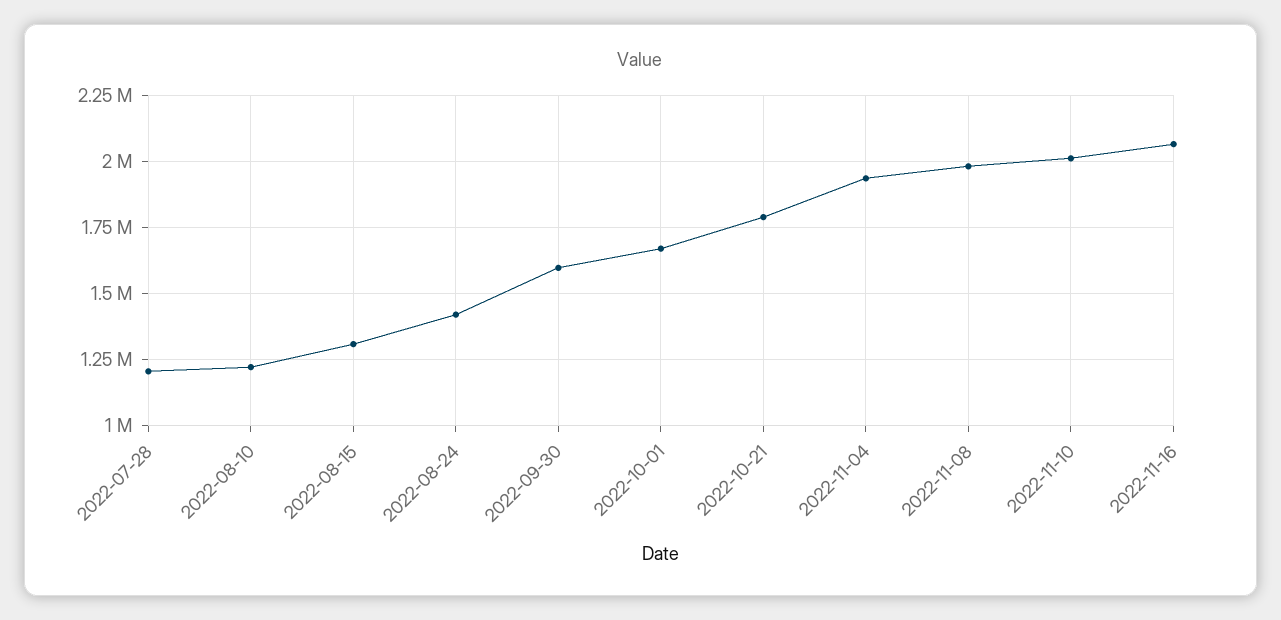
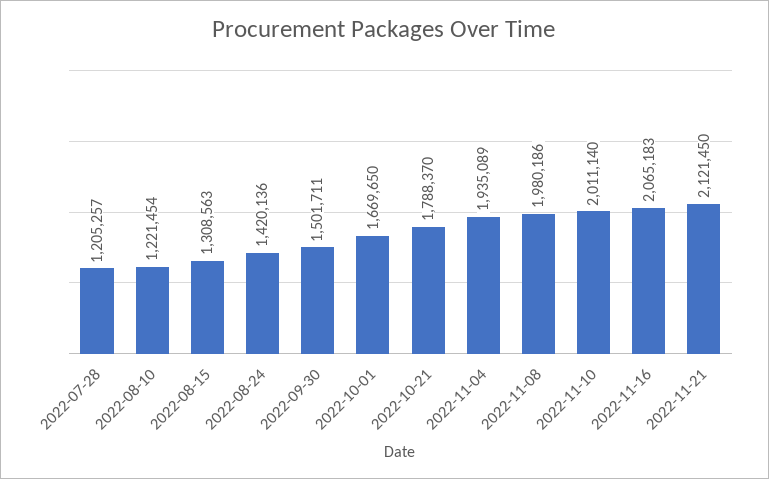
2022-09-30: 1600000 -> 1501711
2022-11-21: none -> 2121450

